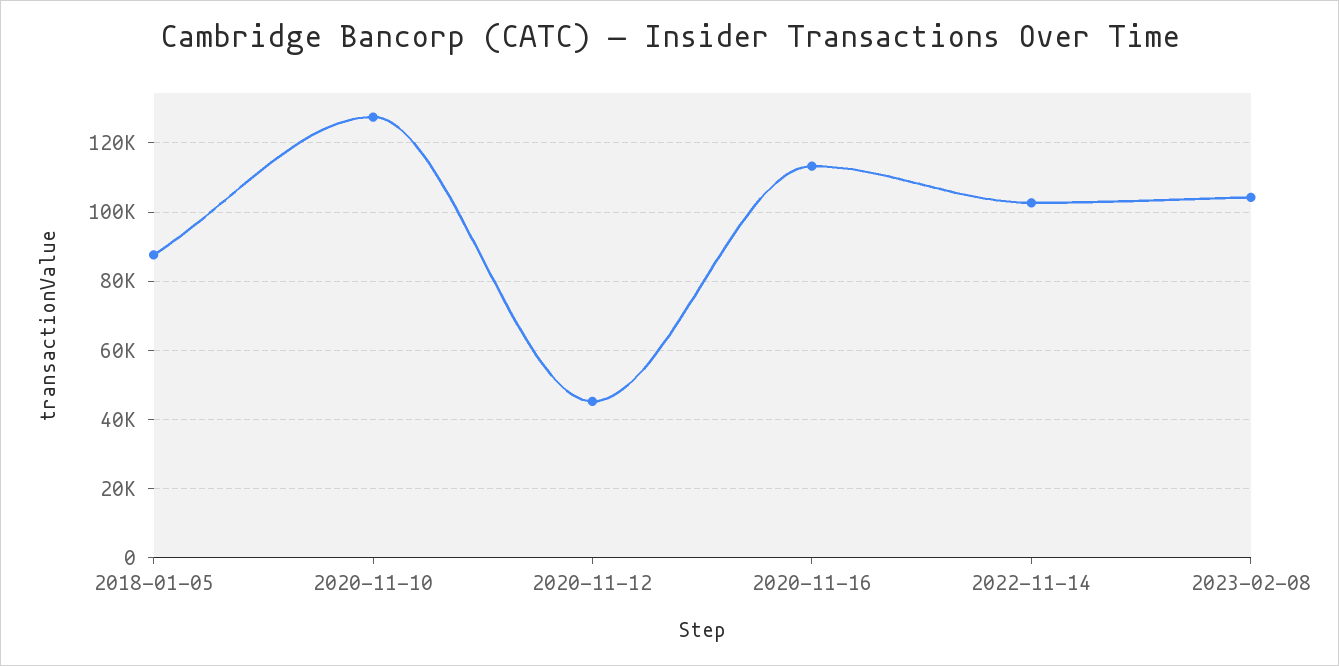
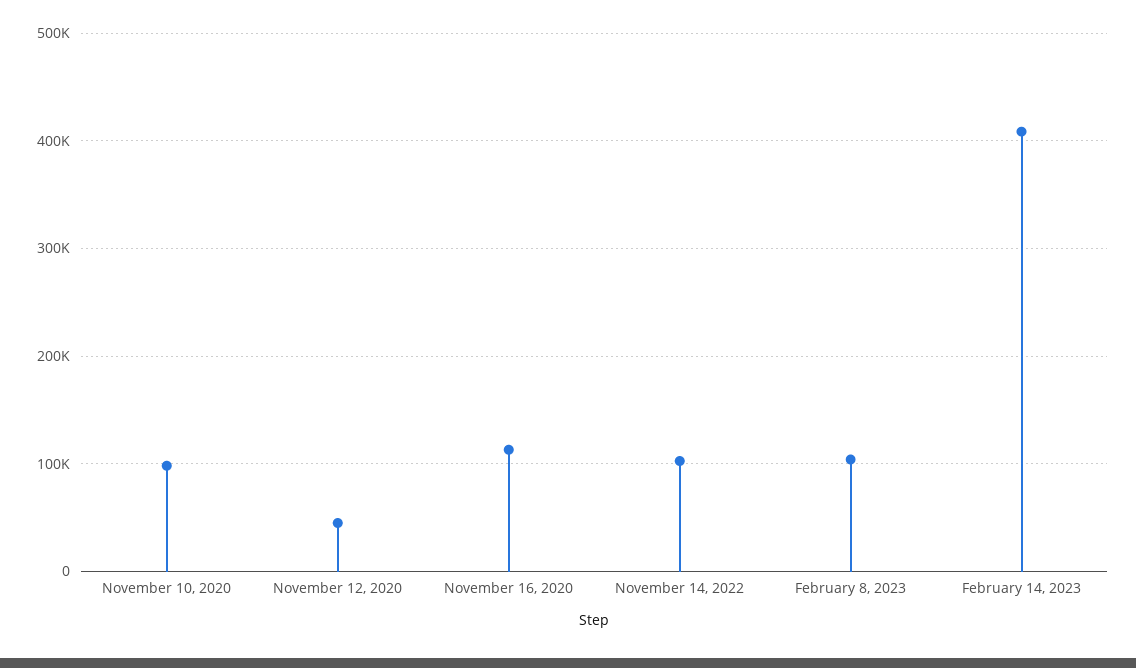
2018-01-05: 88000 -> none
2020-11-10: 128000 -> 100000
February 14, 2023: none -> 410000

